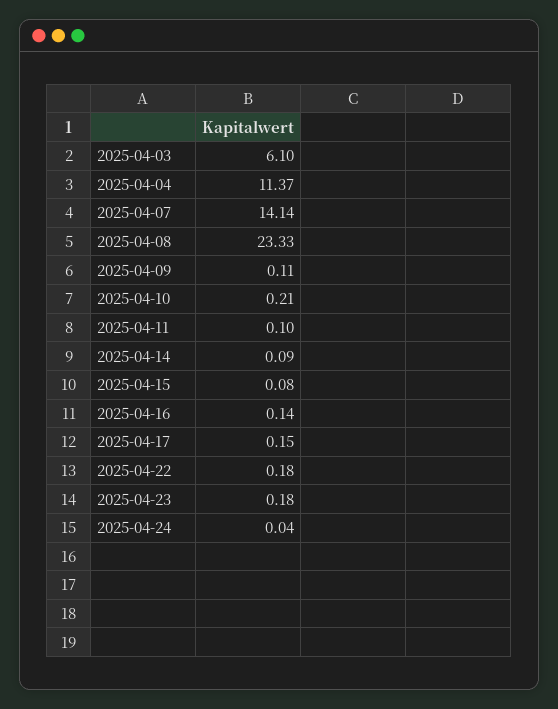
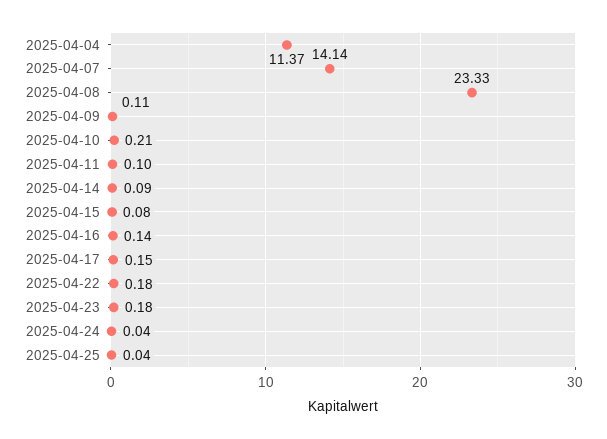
2025-04-03: 6.1 -> none
2025-04-25: none -> 0.04

